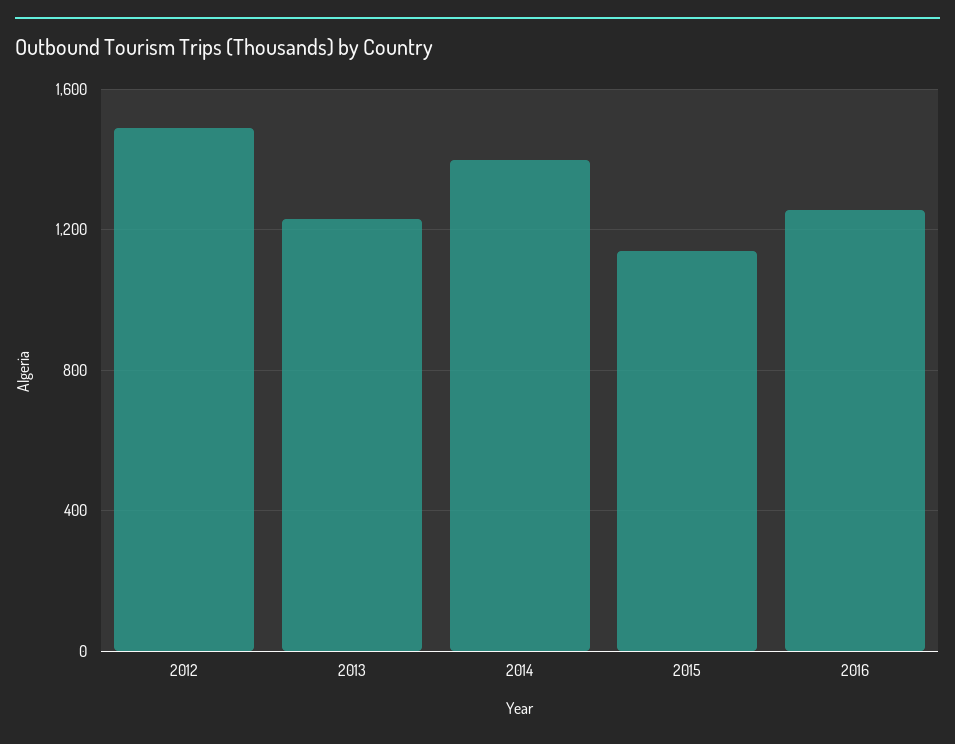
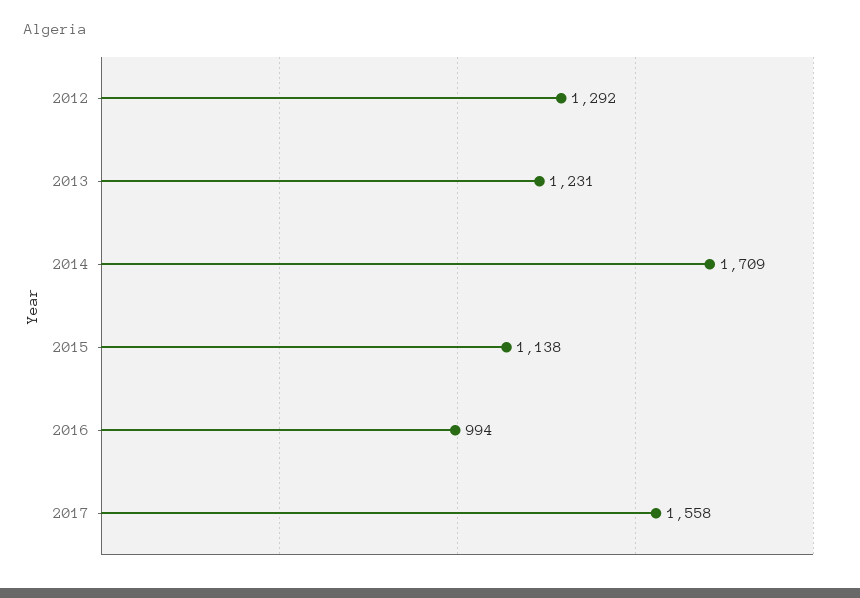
2012: 1500 -> 1292
2014: 1400 -> 1709
2016: 1250 -> 994
2017: none -> 1558

